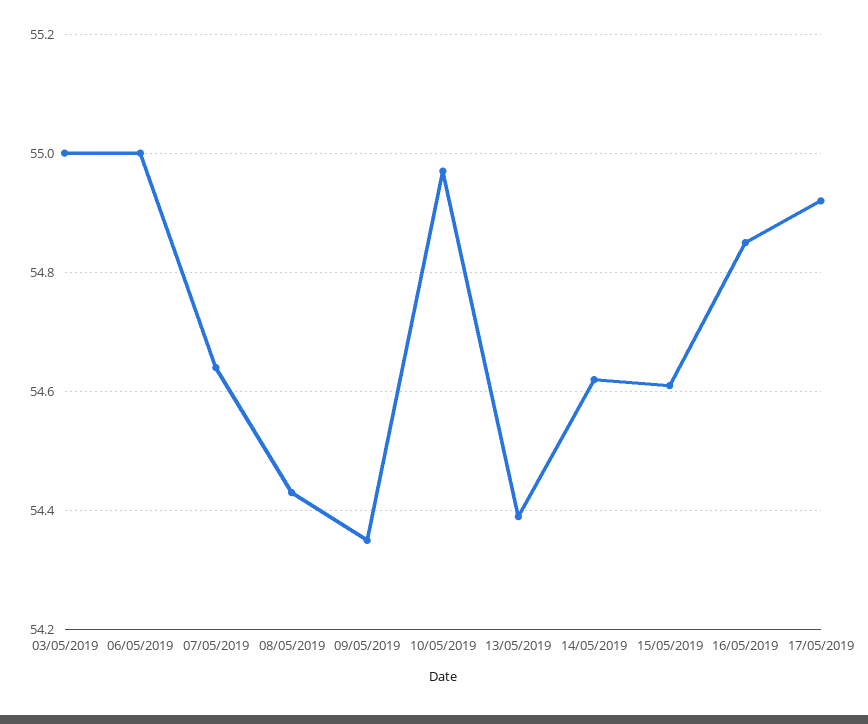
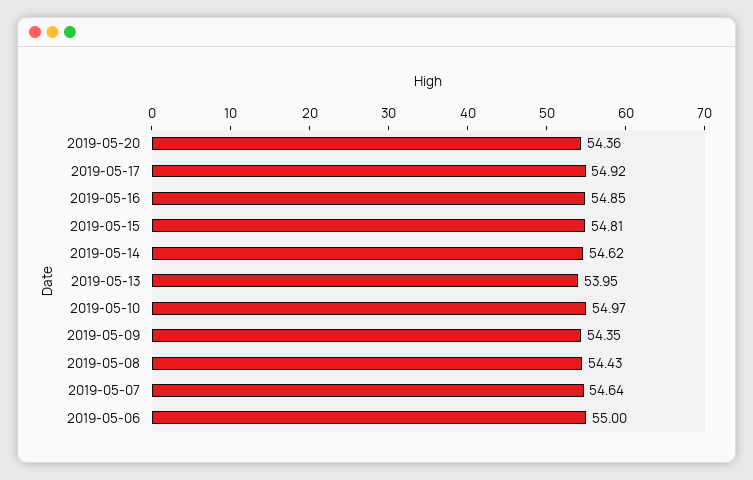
03/05/2019: 55 -> none
13/05/2019: 54.4 -> 53.95
15/05/2019: 54.6 -> 54.81
2019-05-20: none -> 54.36

